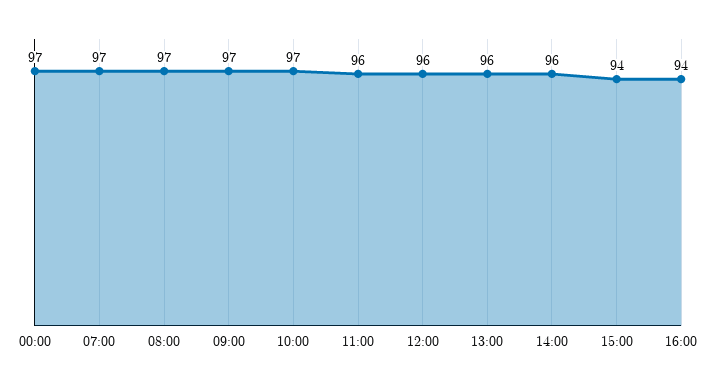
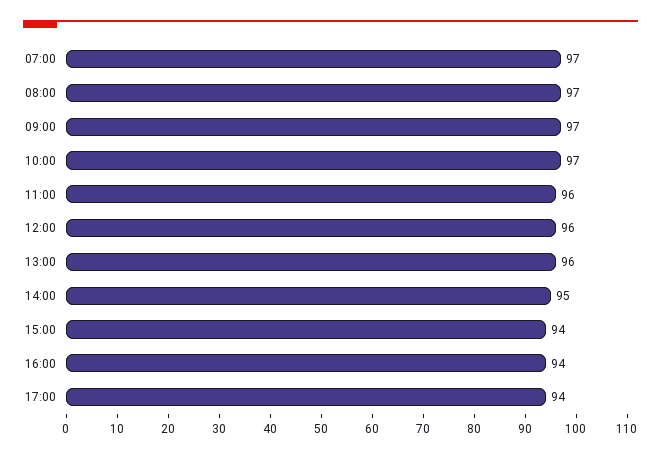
00:00: 97 -> none
14:00: 96 -> 95
17:00: none -> 94

